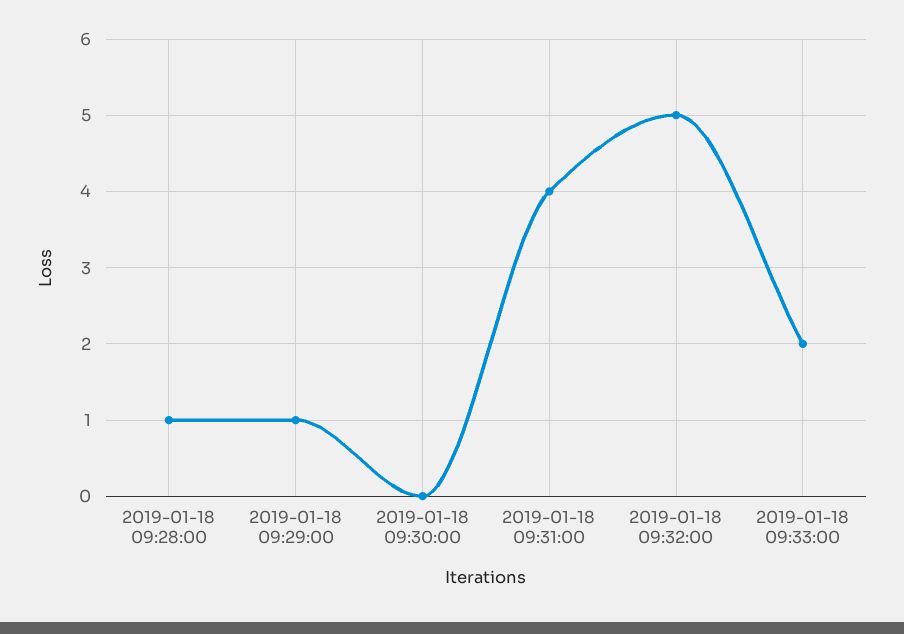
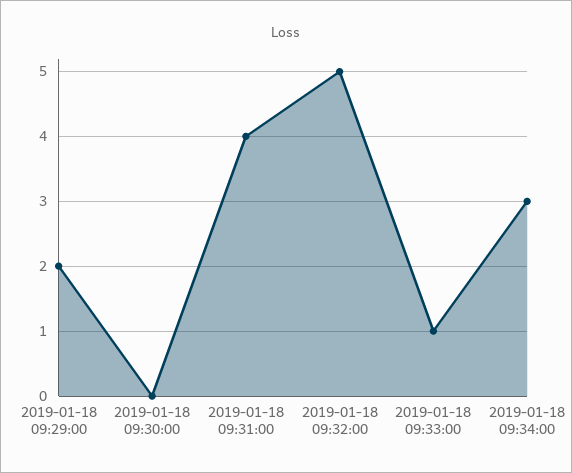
2019-01-18 09:28:00: 1 -> none
2019-01-18 09:29:00: 1 -> 2
2019-01-18 09:33:00: 2 -> 1
2019-01-18 09:34:00: none -> 3

